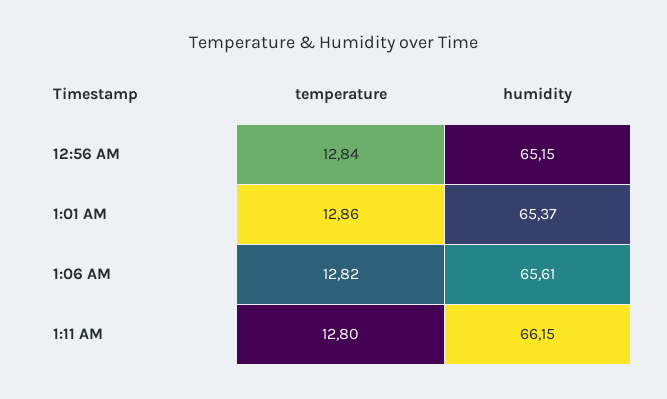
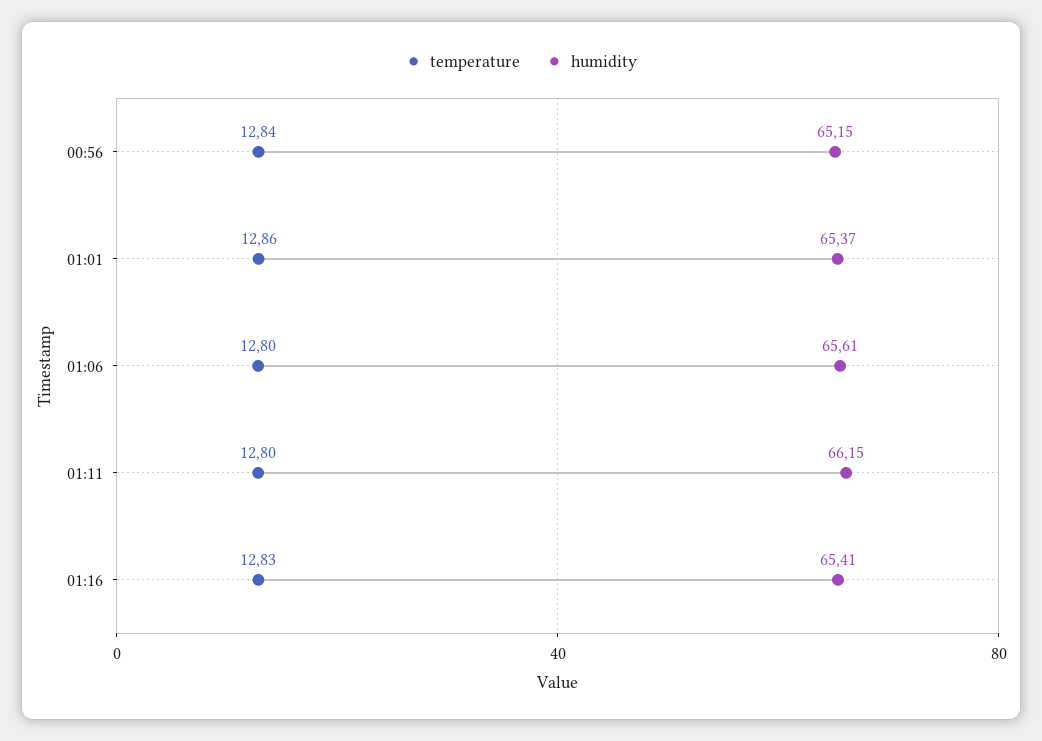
temperature, 1:06 AM: 12.82 -> 12.8
temperature, 01:16: none -> 12.83
humidity, 01:16: none -> 65.41

